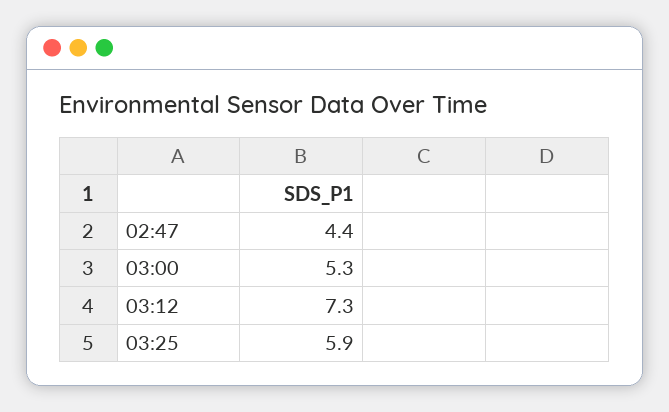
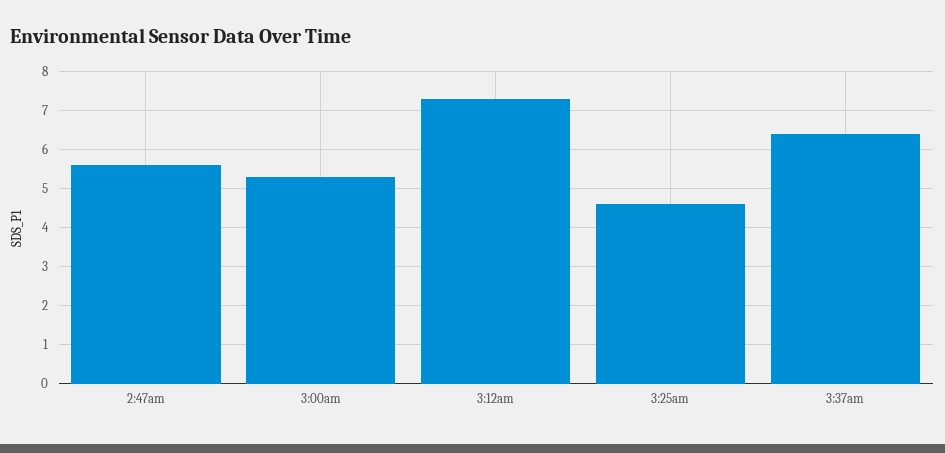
02:47: 4.4 -> 5.5
03:25: 5.9 -> 4.5
3:37am: none -> 6.5

